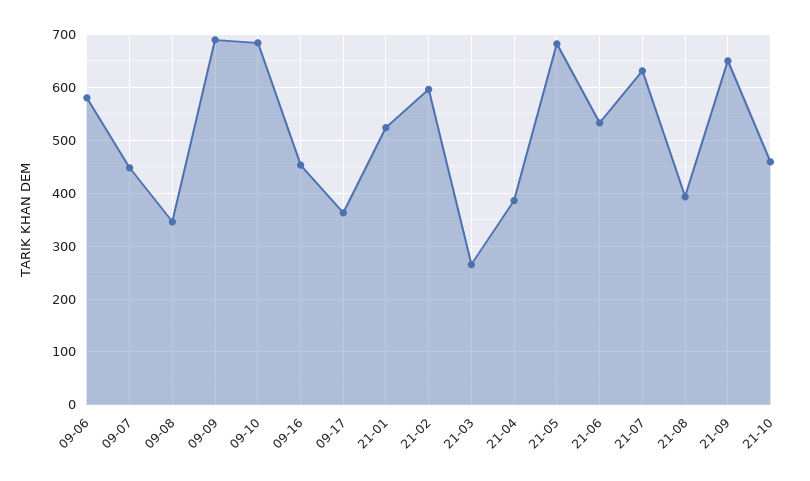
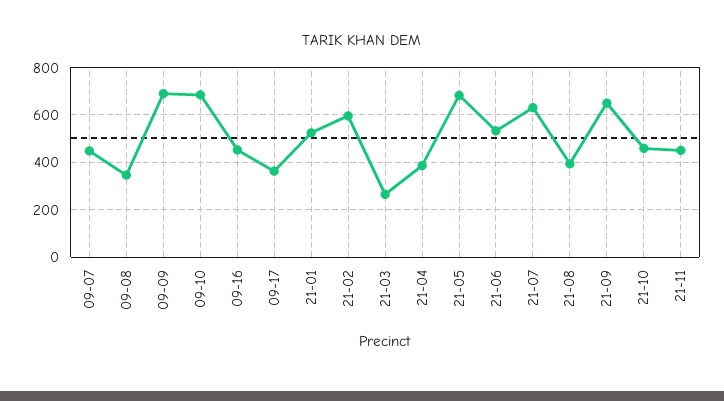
09-06: 580 -> none
21-11: none -> 450

